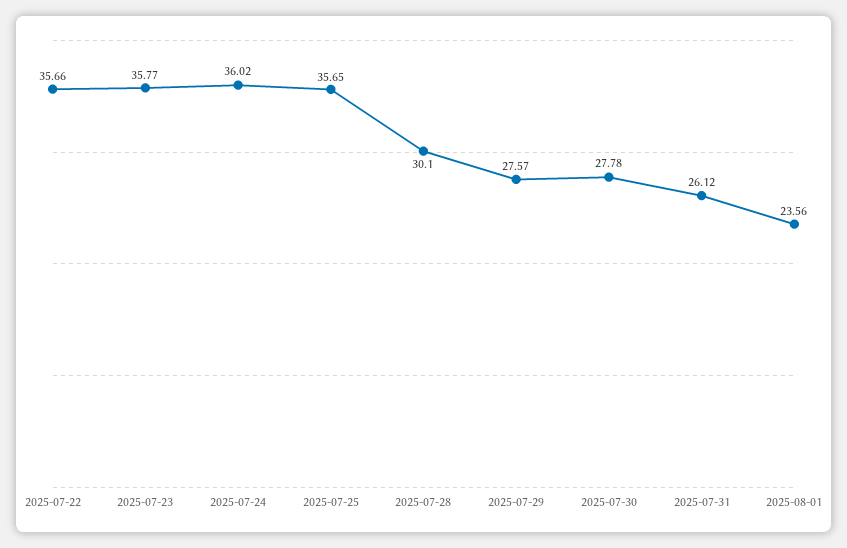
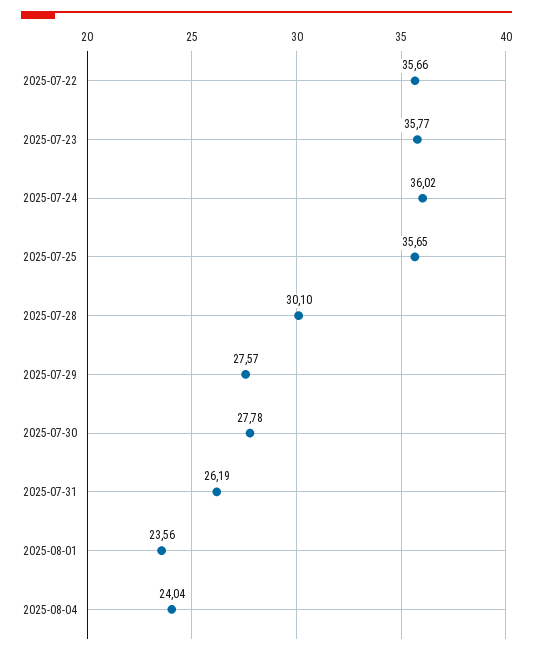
2025-07-31: 26.12 -> 26.19
2025-08-04: none -> 24.04

